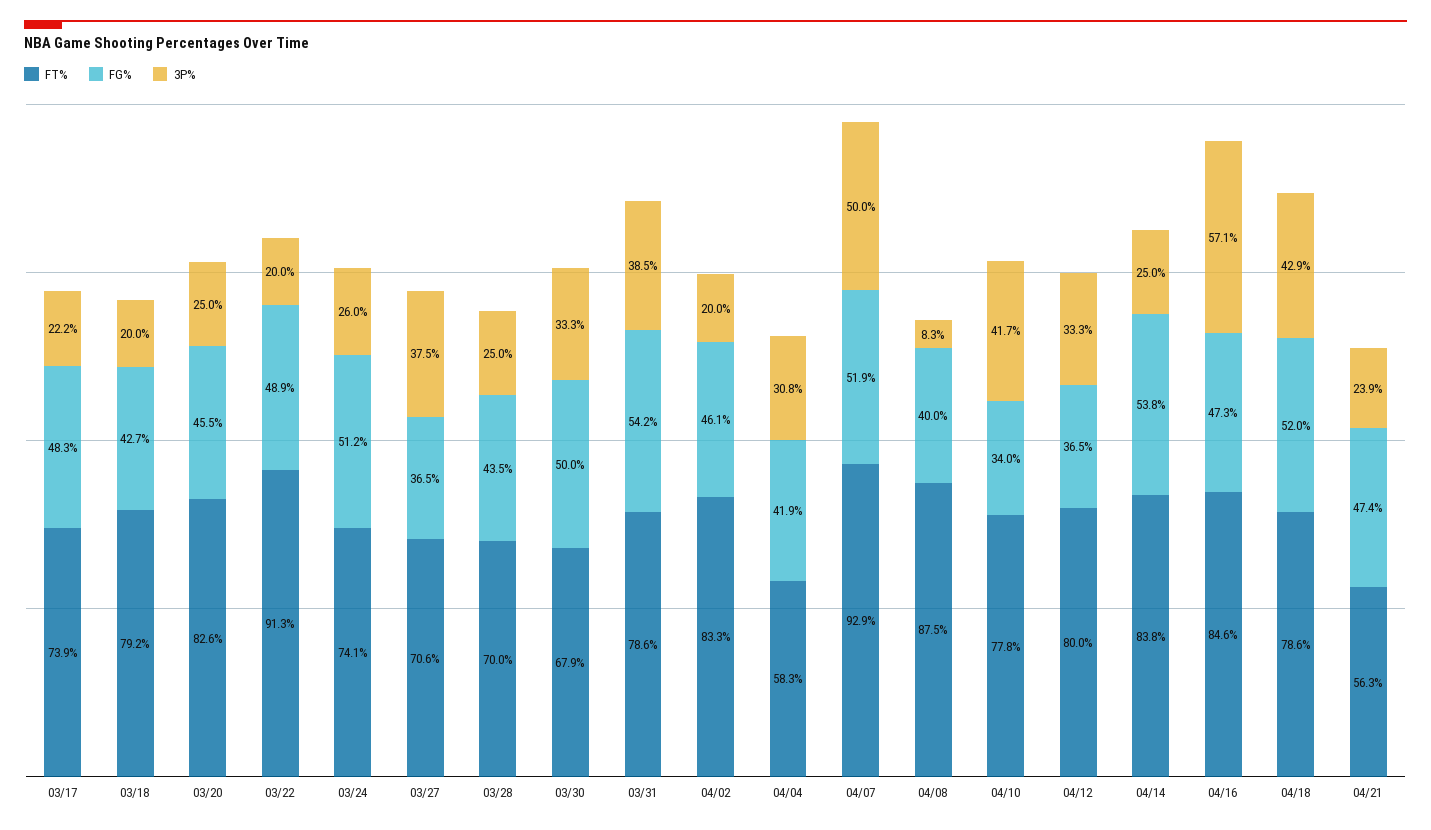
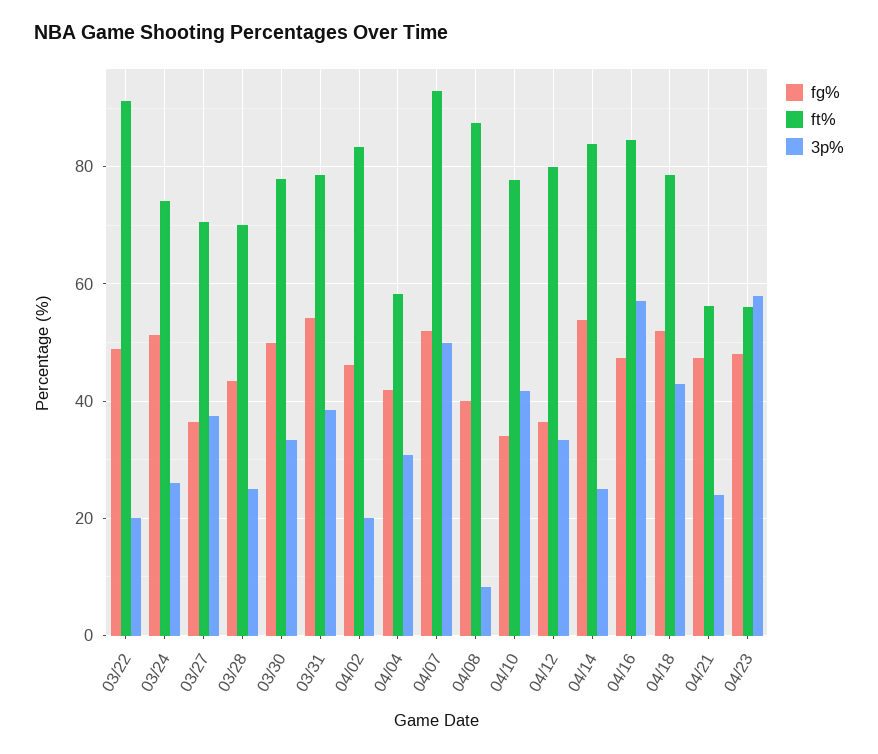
FT%, 03/17: 73.9 -> none
FG%, 03/17: 48.3 -> none
3P%, 03/17: 22.2 -> none
FT%, 03/18: 79.2 -> none
FG%, 03/18: 42.7 -> none
3P%, 03/18: 20 -> none
FT%, 03/20: 82.6 -> none
FG%, 03/20: 45.5 -> none
3P%, 03/20: 25 -> none
FT%, 03/30: 67.9 -> 78
FG%, 04/23: none -> 48
FT%, 04/23: none -> 56
3P%, 04/23: none -> 58

